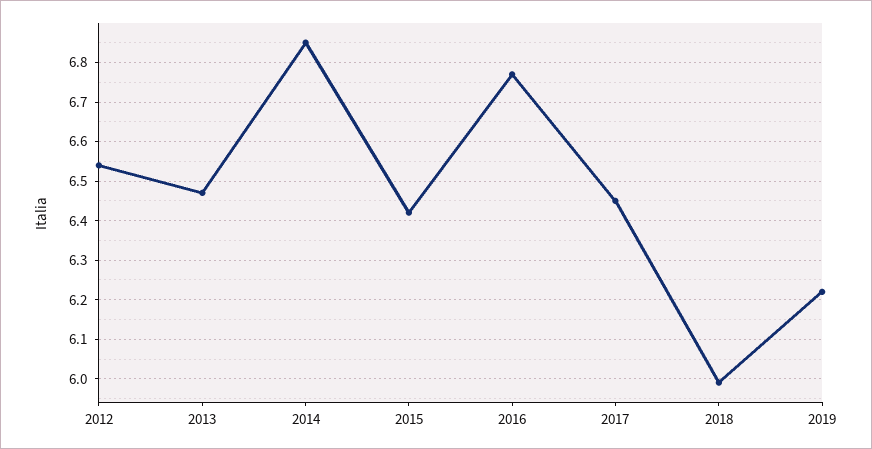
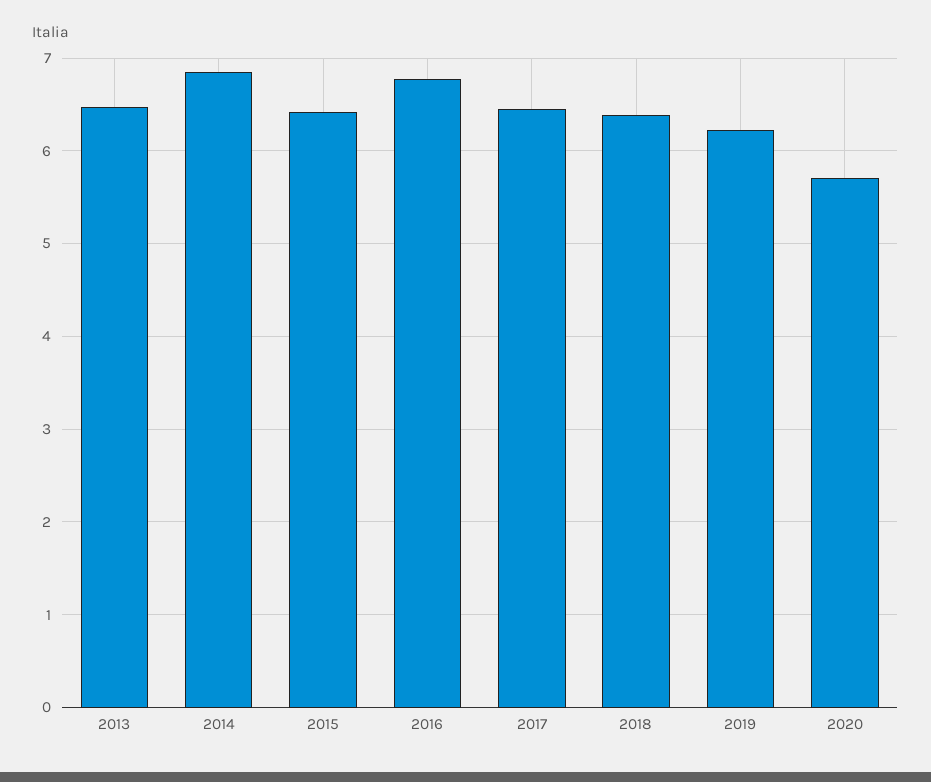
2012: 6.55 -> none
2018: 6 -> 6.4
2020: none -> 5.7

